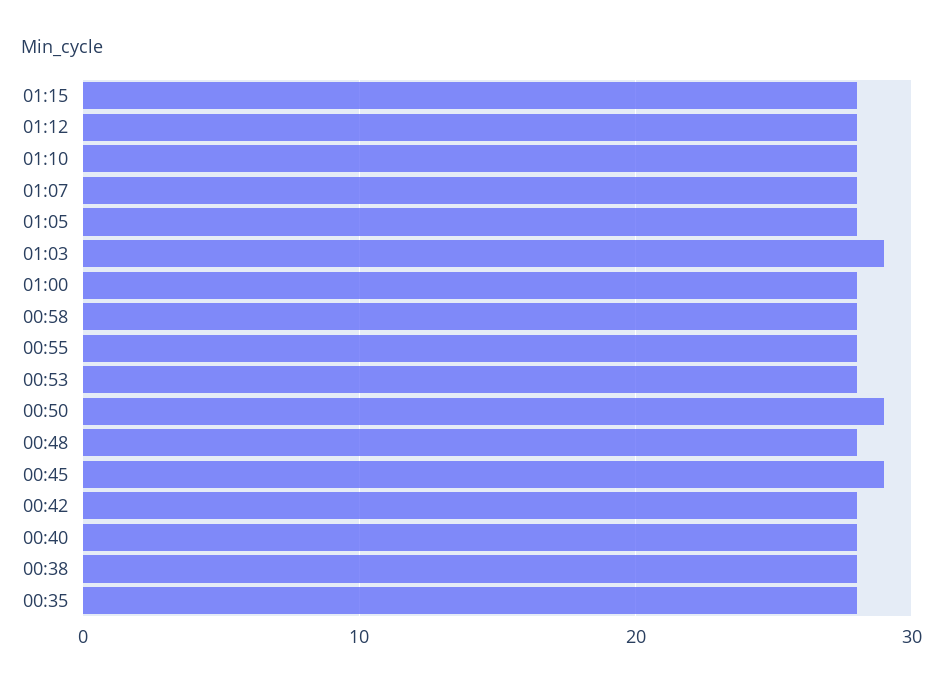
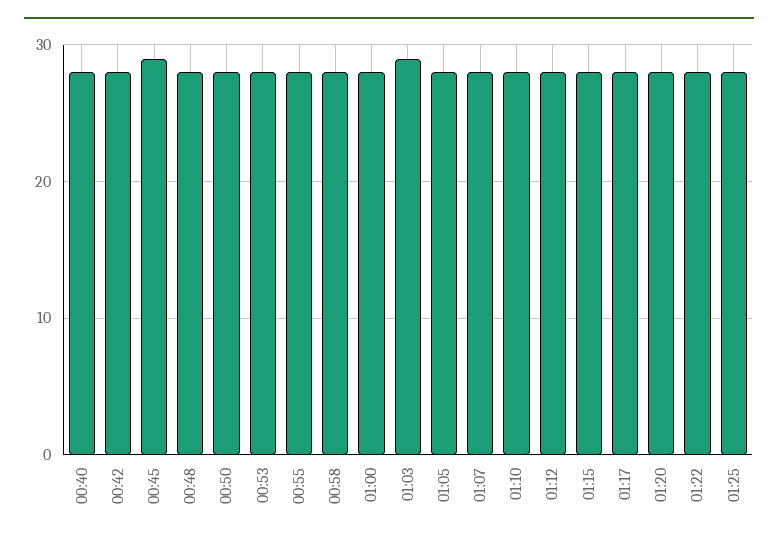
00:50: 29 -> 28
00:38: 28 -> none
00:35: 28 -> none
01:17: none -> 28
01:20: none -> 28
01:22: none -> 28
01:25: none -> 28

